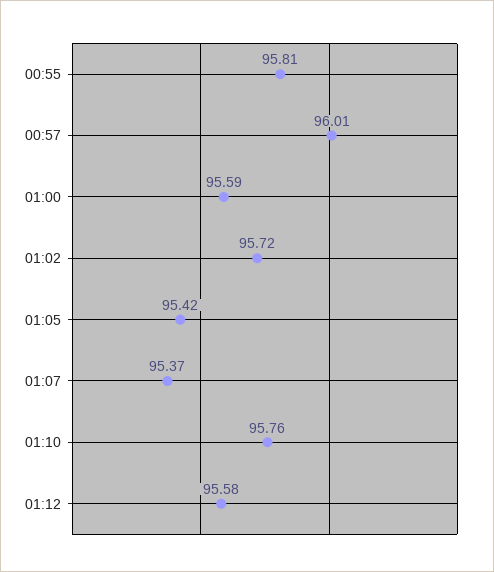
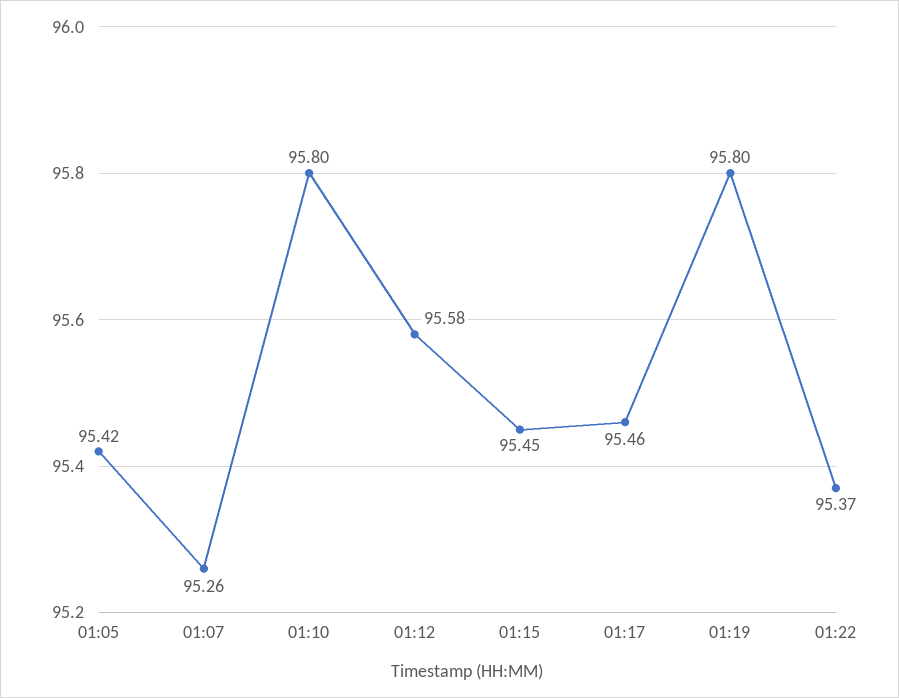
00:55: 95.81 -> none
00:57: 96.01 -> none
01:00: 95.59 -> none
01:02: 95.72 -> none
01:07: 95.37 -> 95.26
01:10: 95.76 -> 95.8
01:15: none -> 95.45
01:17: none -> 95.46
01:19: none -> 95.8
01:22: none -> 95.37

